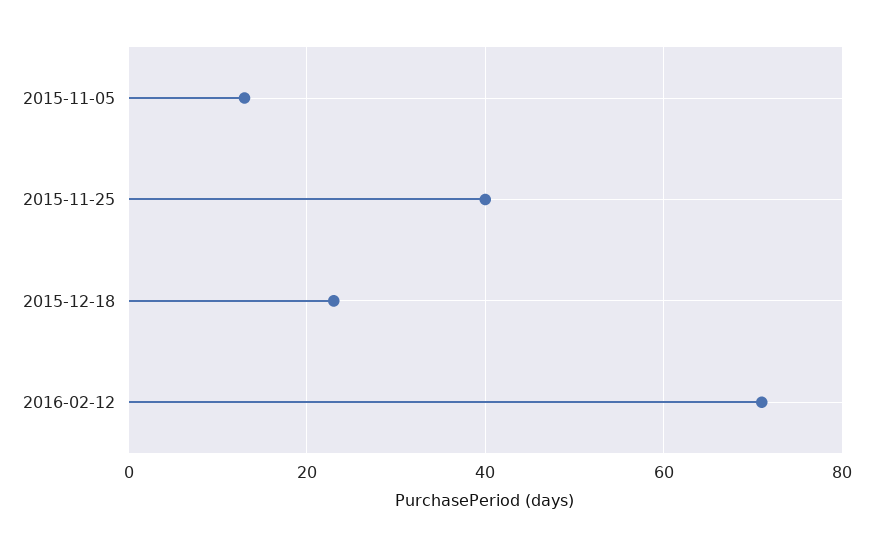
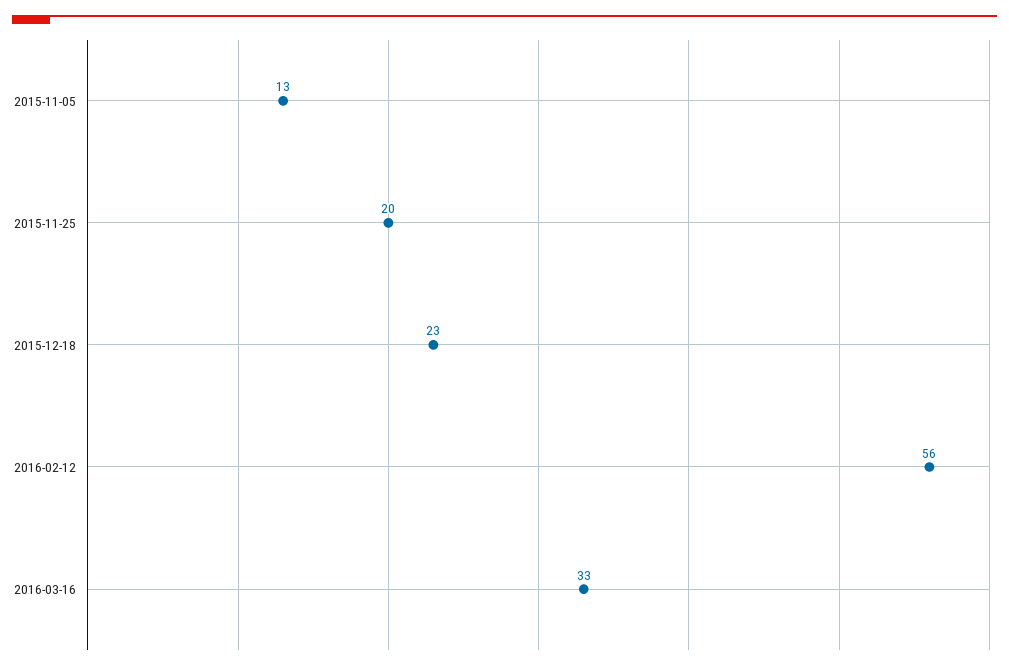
2015-11-25: 40 -> 20
2016-02-12: 70 -> 56
2016-03-16: none -> 33

